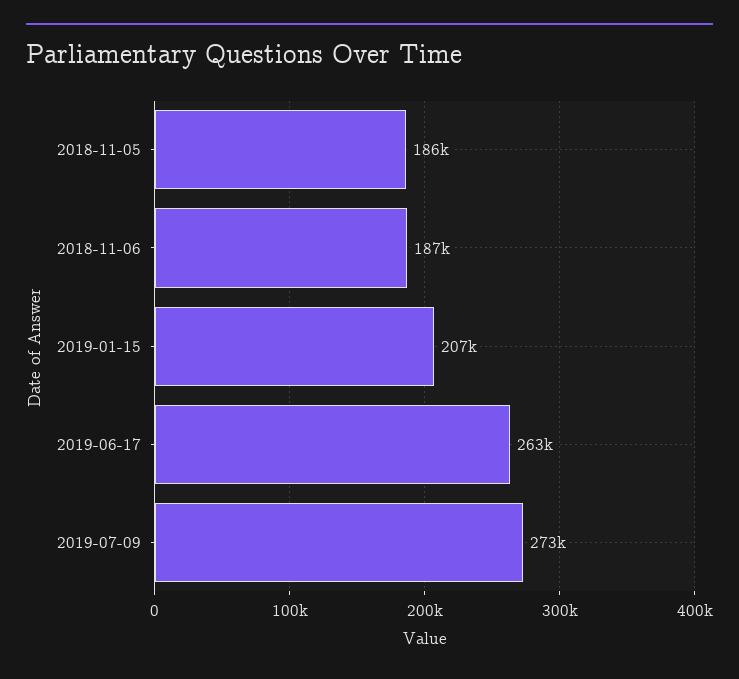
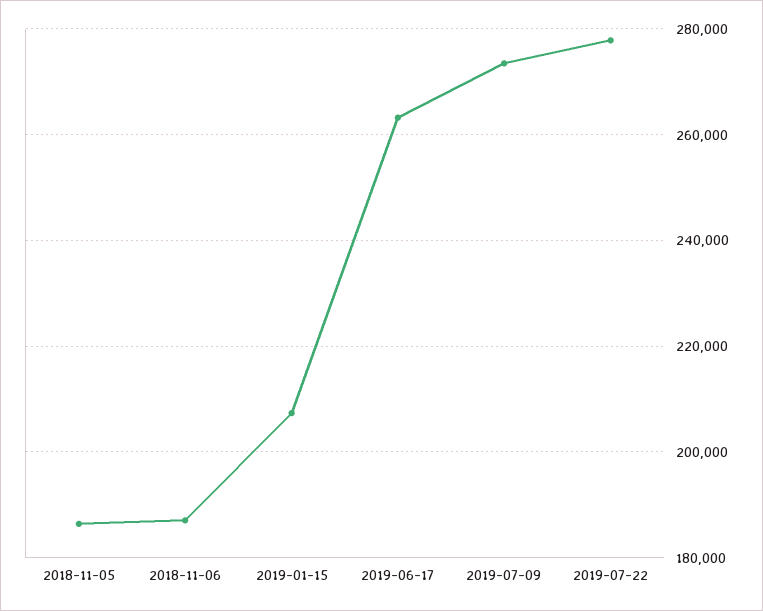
2019-07-22: none -> 278000

